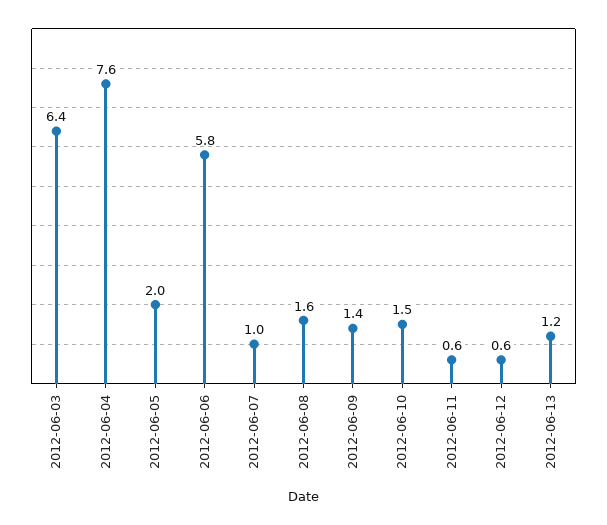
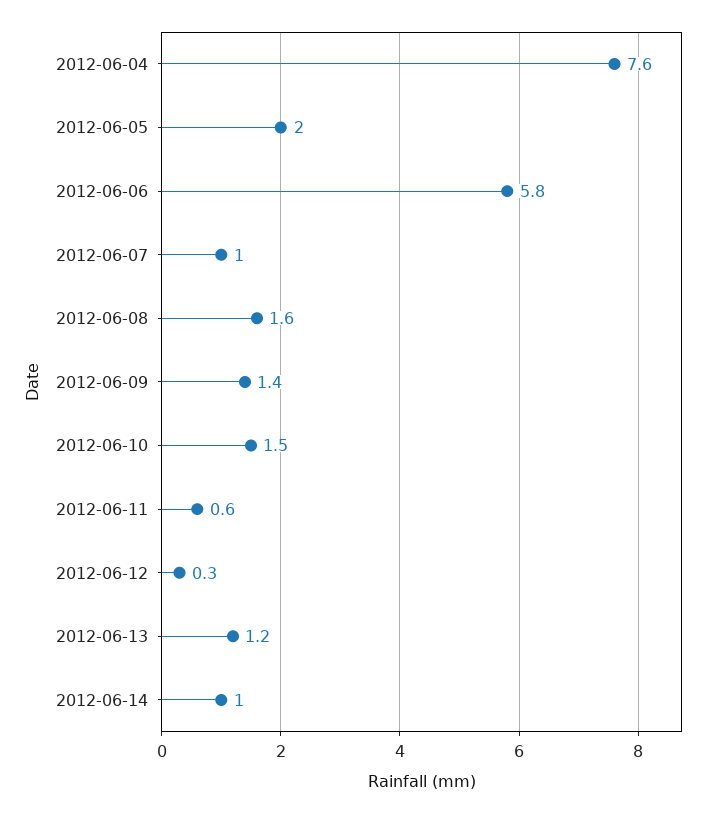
2012-06-03: 6.4 -> none
2012-06-12: 0.6 -> 0.3
2012-06-14: none -> 1

